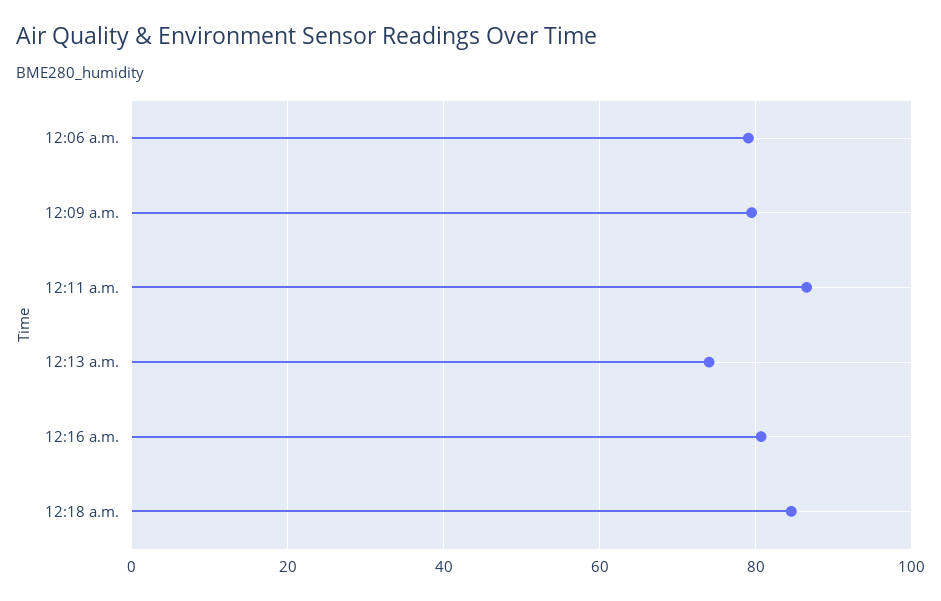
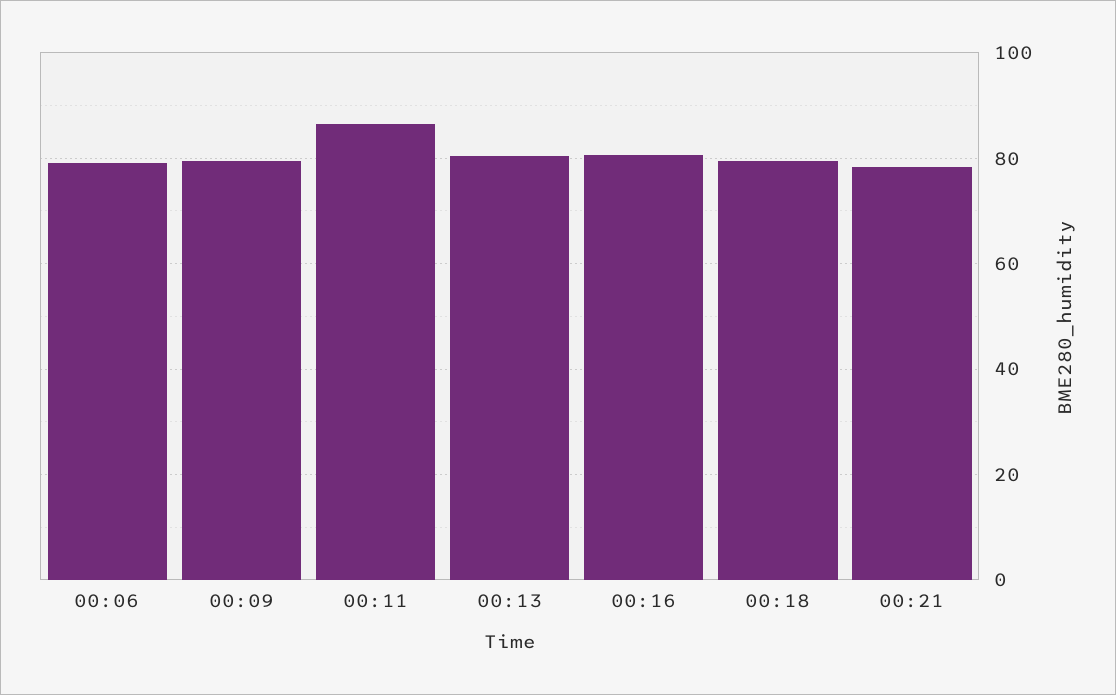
12:13 a.m.: 74 -> 80
12:18 a.m.: 84 -> 80
00:21: none -> 78

